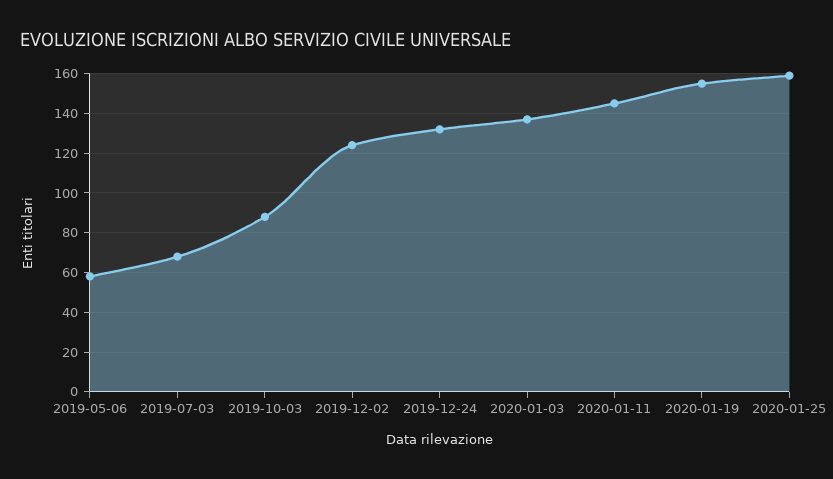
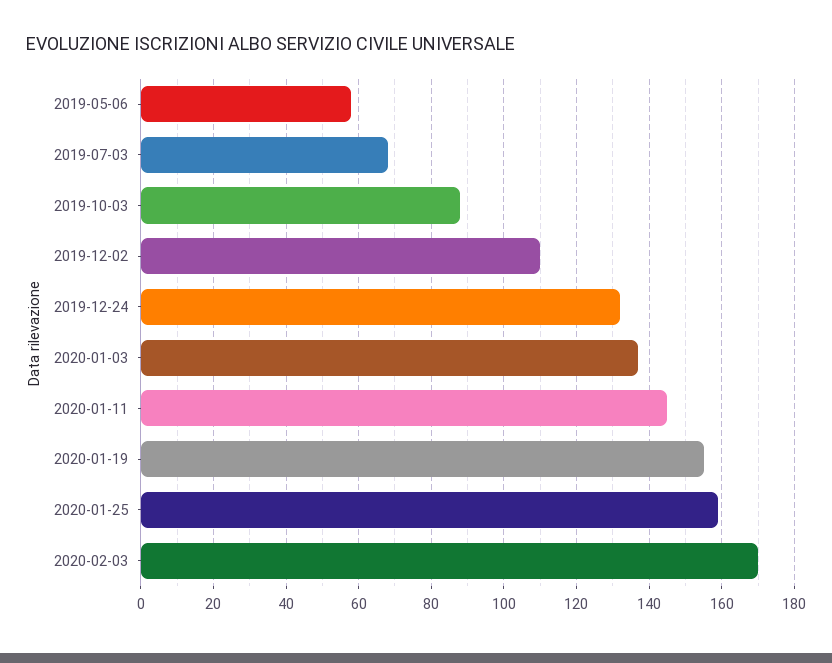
2019-12-02: 125 -> 110
2020-02-03: none -> 170

